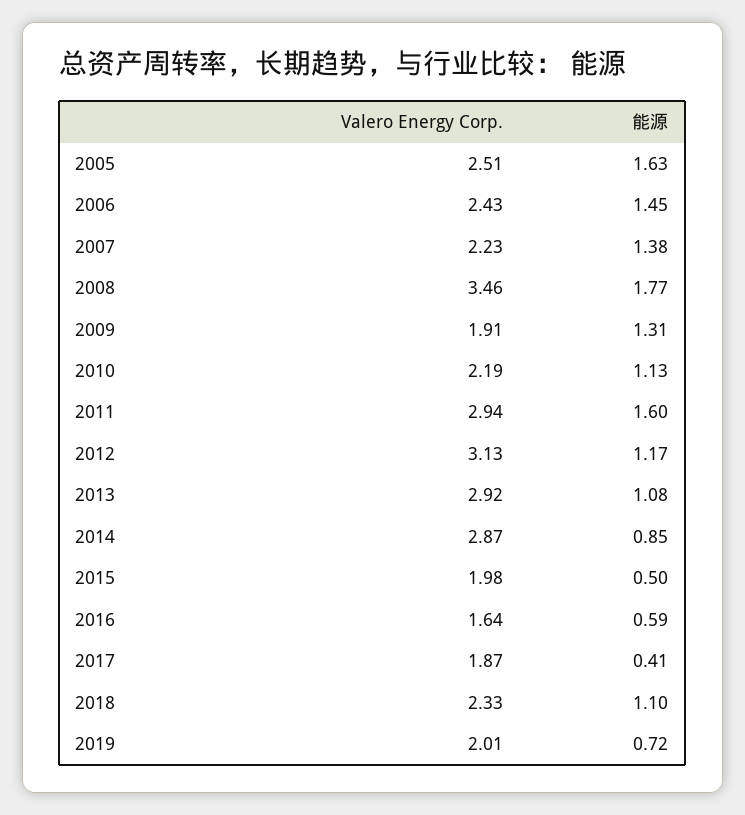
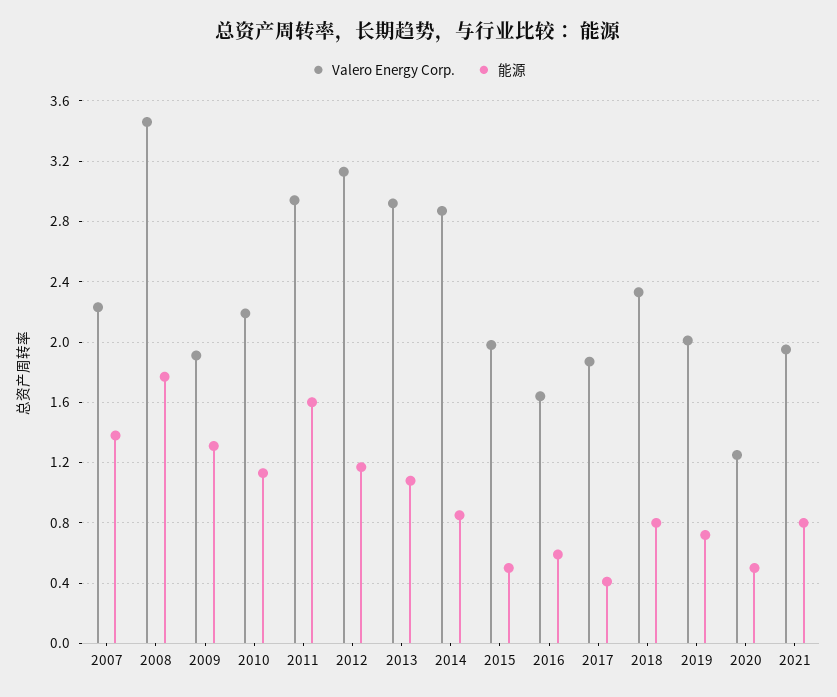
Valero Energy Corp., 2005: 2.51 -> none
能源, 2005: 1.63 -> none
Valero Energy Corp., 2006: 2.43 -> none
能源, 2006: 1.45 -> none
能源, 2018: 1.1 -> 0.8
Valero Energy Corp., 2020: none -> 1.25
能源, 2020: none -> 0.5
Valero Energy Corp., 2021: none -> 1.95
能源, 2021: none -> 0.8

